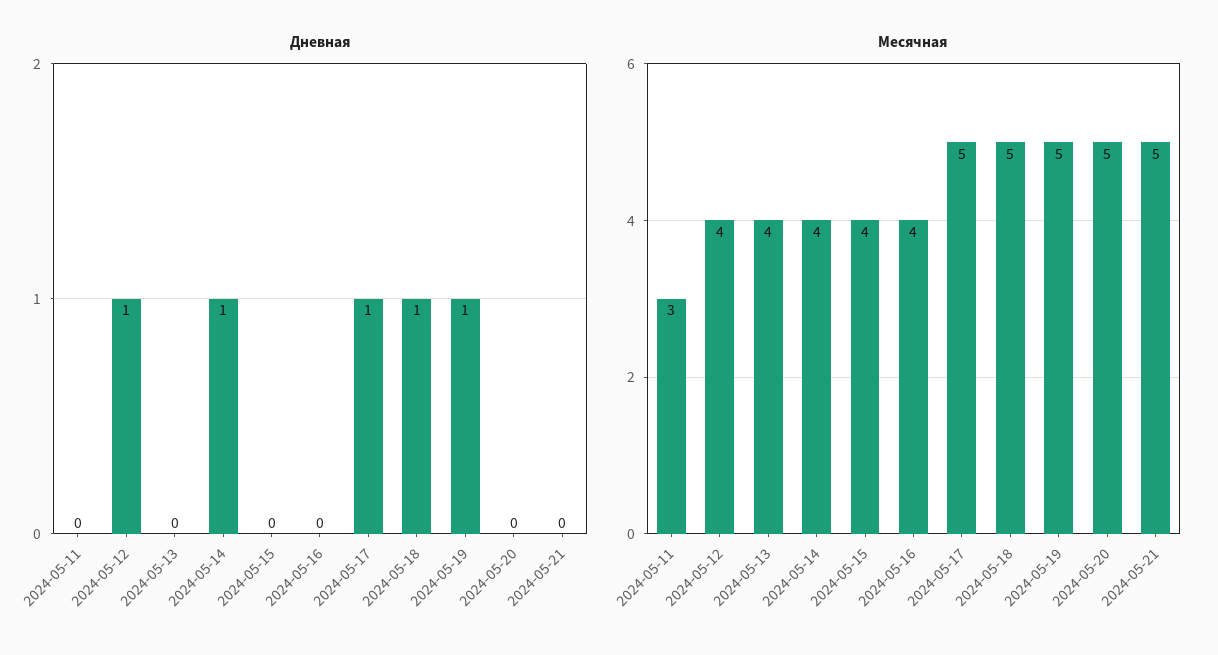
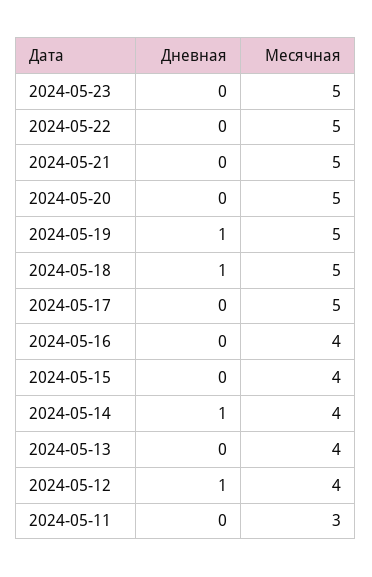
Дневная, 2024-05-17: 1 -> 0
Дневная, 2024-05-23: none -> 0
Месячная, 2024-05-23: none -> 5
Дневная, 2024-05-22: none -> 0
Месячная, 2024-05-22: none -> 5

